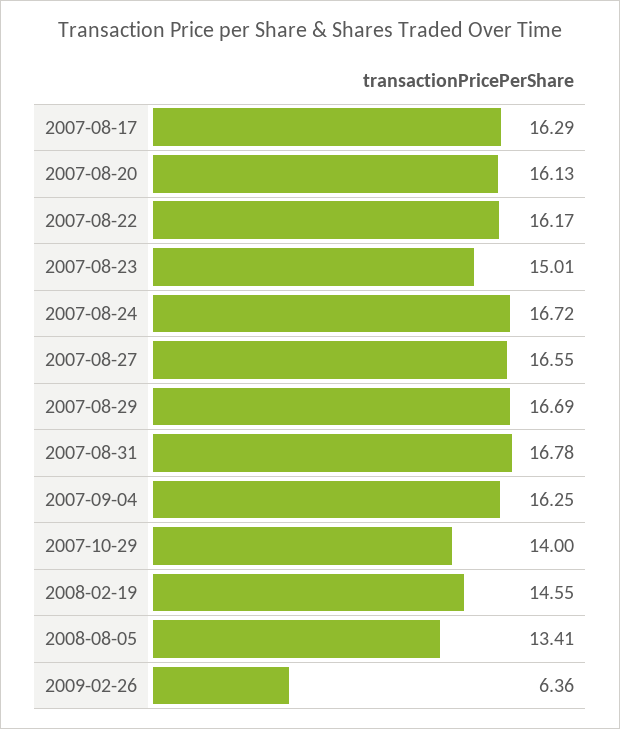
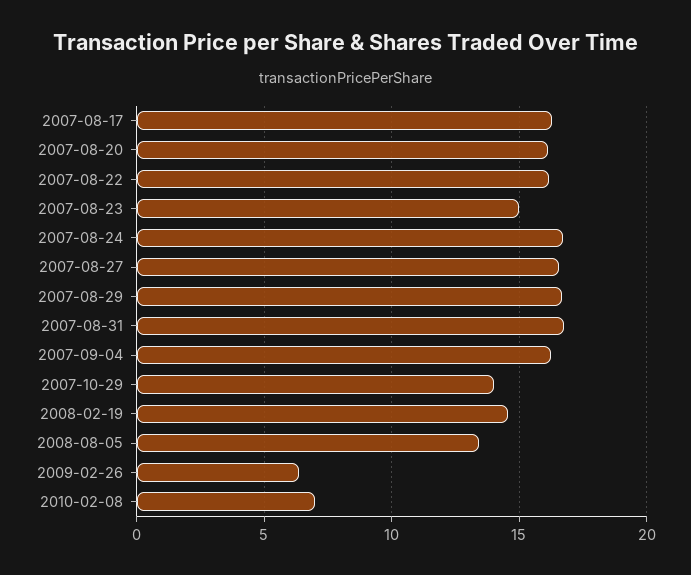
2010-02-08: none -> 7

